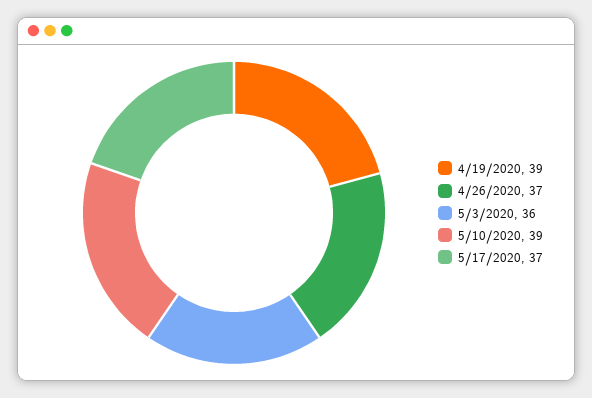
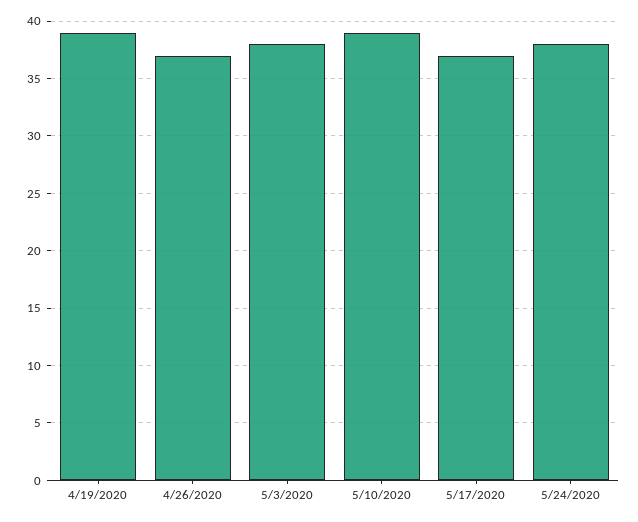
5/3/2020: 36 -> 38
5/24/2020: none -> 38

